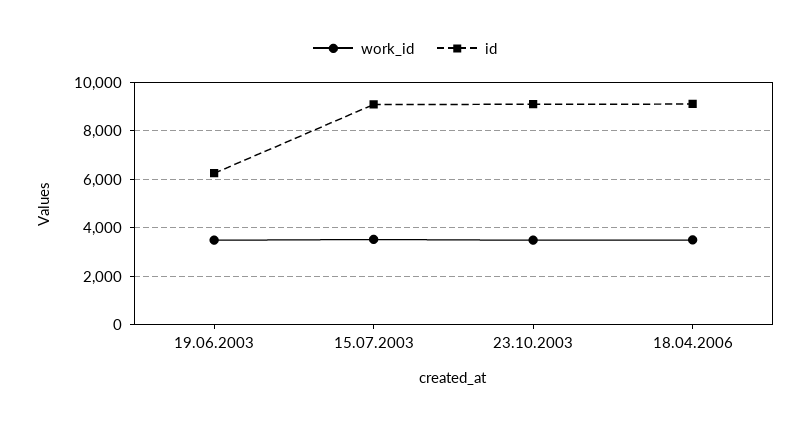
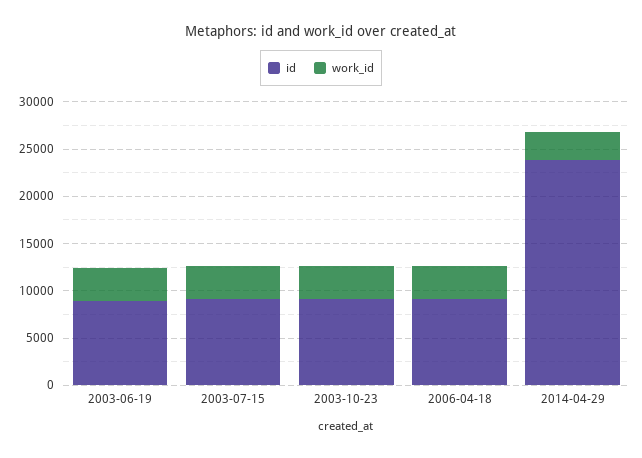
id, 19.06.2003: 6250 -> 9000
id, 2014-04-29: none -> 24000
work_id, 2014-04-29: none -> 3000

